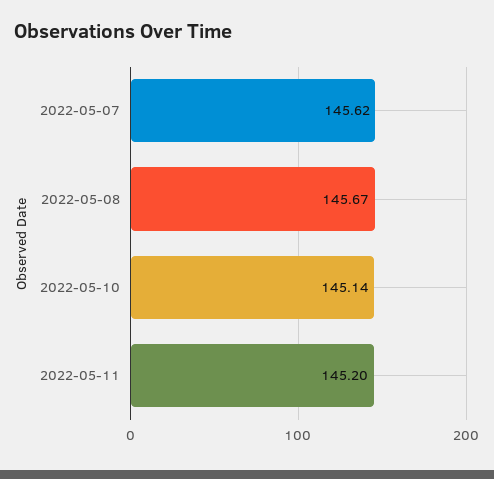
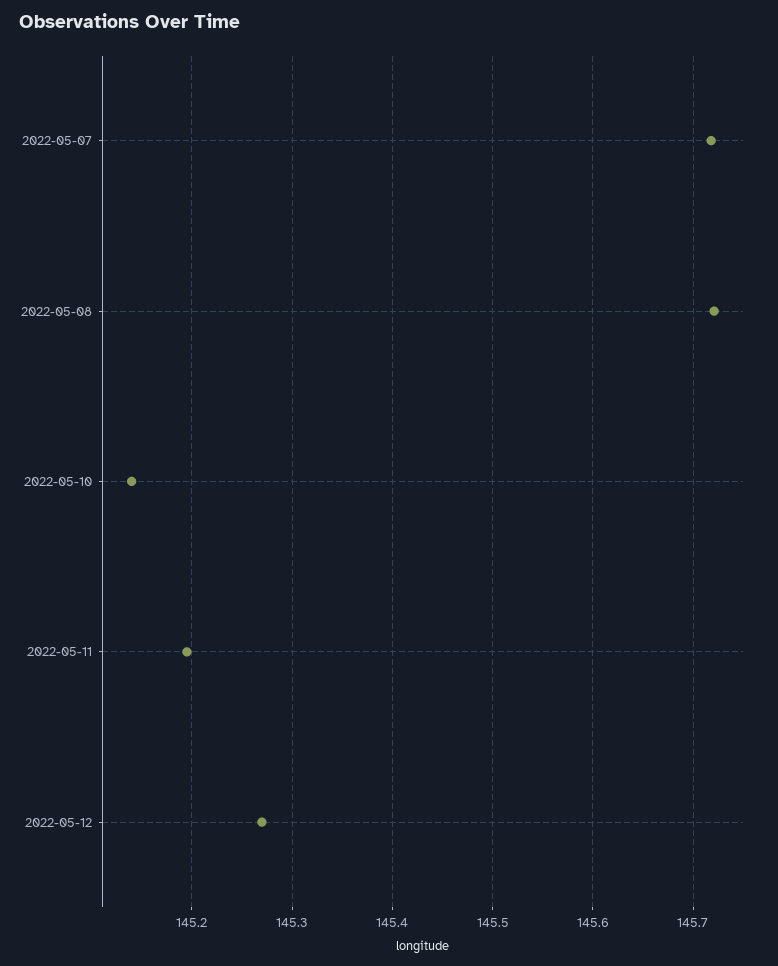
2022-05-07: 145.62 -> 145.72
2022-05-08: 145.67 -> 145.72
2022-05-12: none -> 145.27

